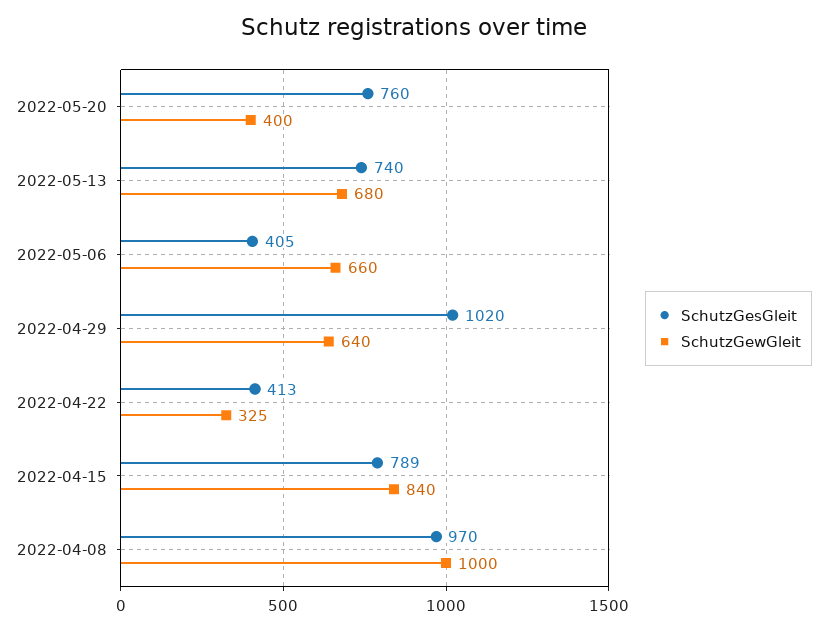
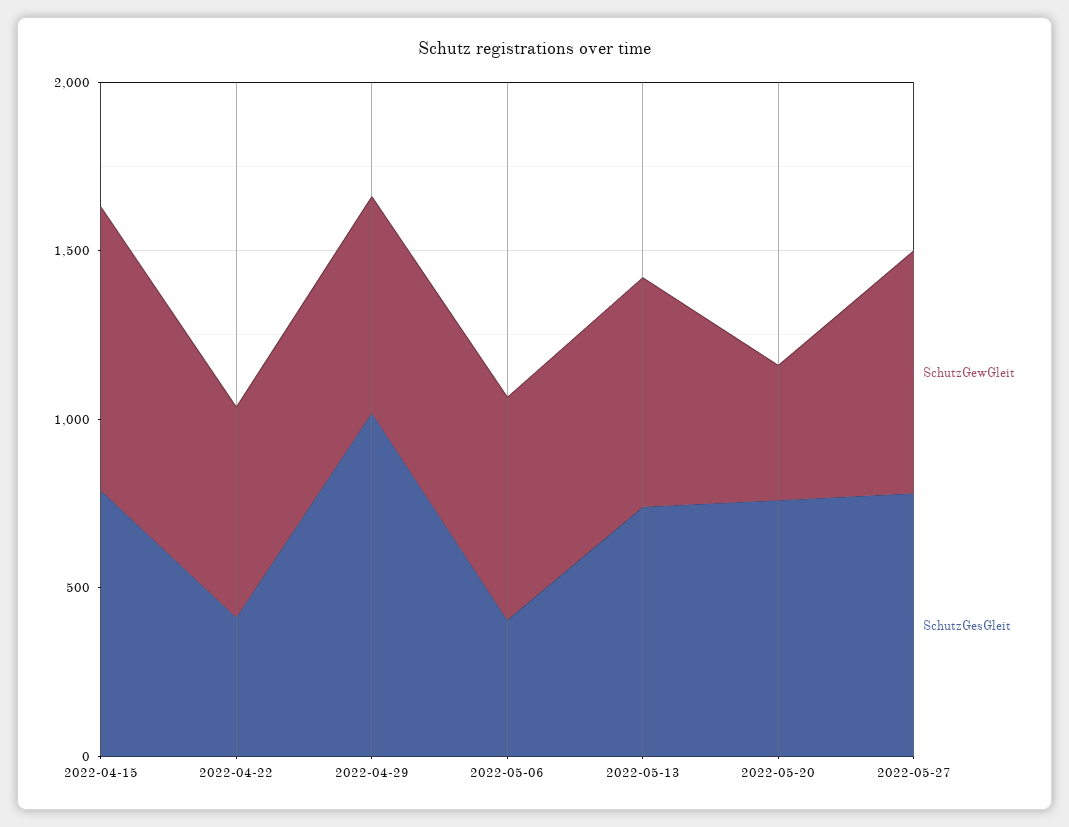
SchutzGewGleit, 2022-04-22: 325 -> 600
SchutzGesGleit, 2022-04-08: 970 -> none
SchutzGewGleit, 2022-04-08: 1000 -> none
SchutzGewGleit, 2022-05-27: none -> 700
SchutzGesGleit, 2022-05-27: none -> 800

